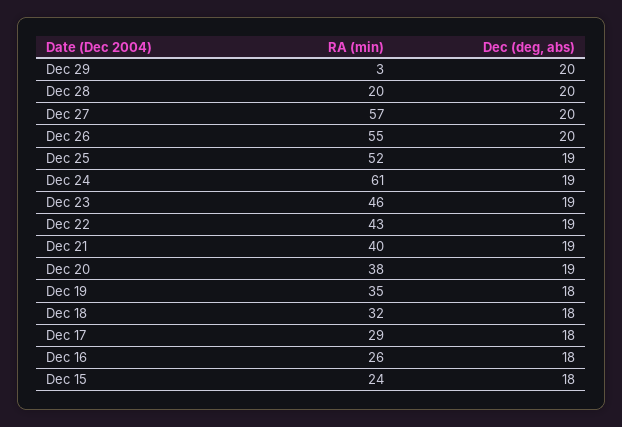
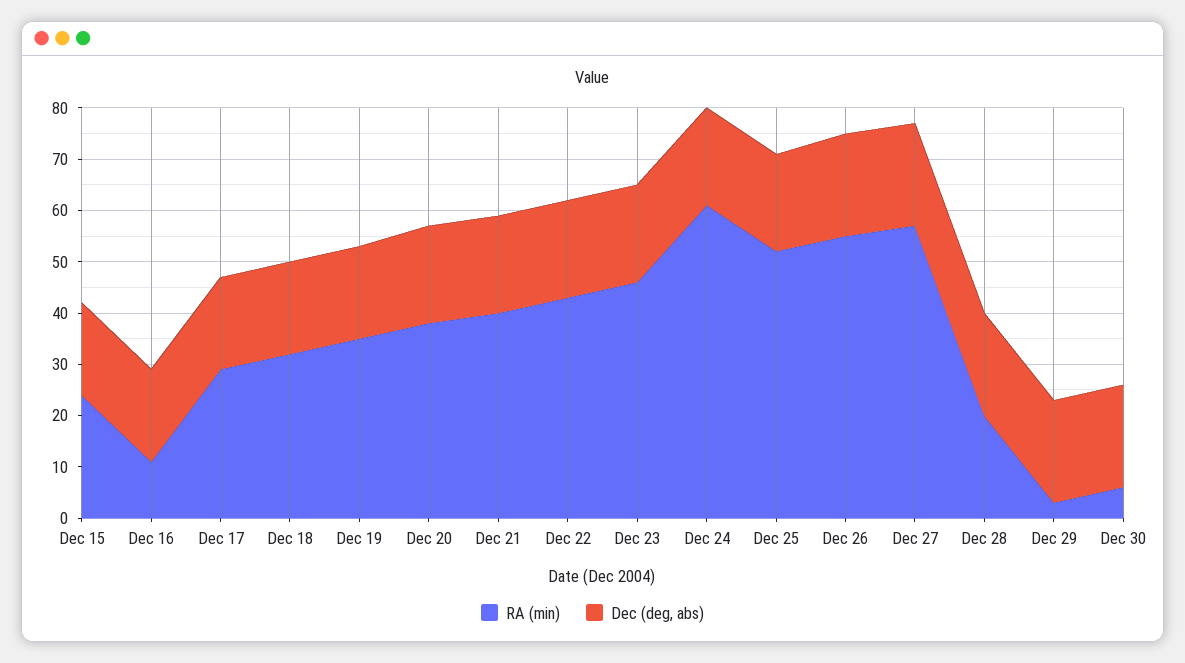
RA (min), Dec 16: 26 -> 10
RA (min), Dec 30: none -> 5
Dec (deg, abs), Dec 30: none -> 20

